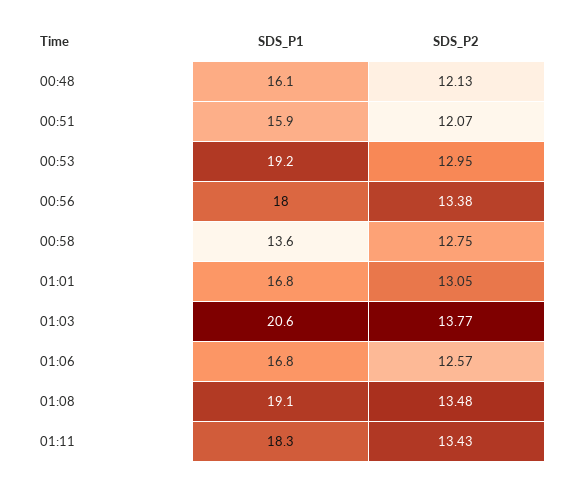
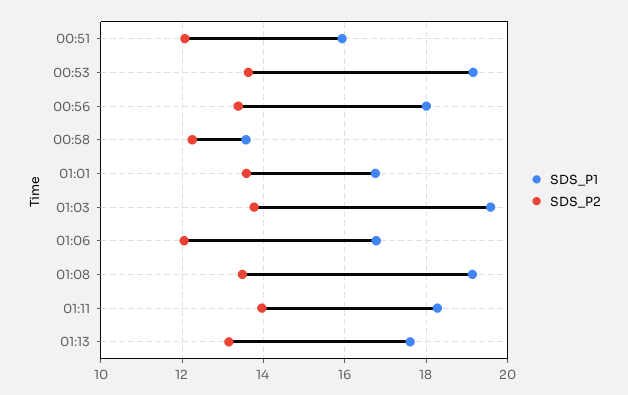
SDS_P1, 00:48: 16.1 -> none
SDS_P2, 00:48: 12.13 -> none
SDS_P2, 00:53: 12.95 -> 13.6
SDS_P2, 00:58: 12.75 -> 12.2
SDS_P2, 01:01: 13.05 -> 13.6
SDS_P1, 01:03: 20.6 -> 19.6
SDS_P2, 01:06: 12.57 -> 12
SDS_P2, 01:11: 13.43 -> 14
SDS_P1, 01:13: none -> 17.6
SDS_P2, 01:13: none -> 13.2

